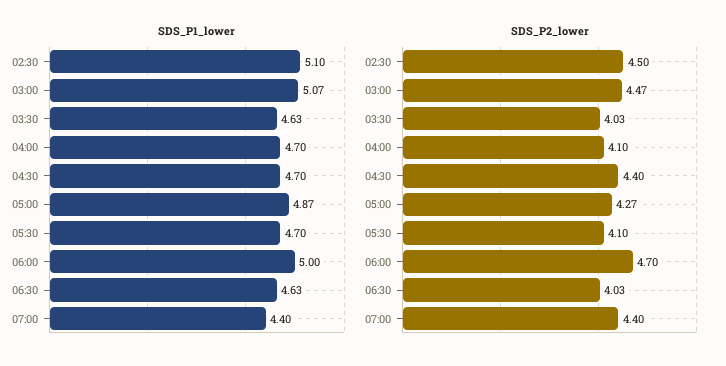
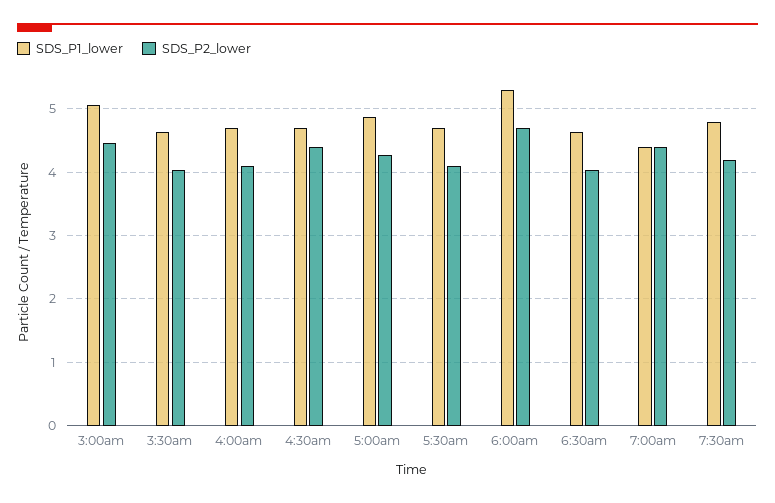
SDS_P1_lower, 02:30: 5.1 -> none
SDS_P1_lower, 06:00: 5 -> 5.3
SDS_P2_lower, 02:30: 4.5 -> none
SDS_P1_lower, 7:30am: none -> 4.8
SDS_P2_lower, 7:30am: none -> 4.2

